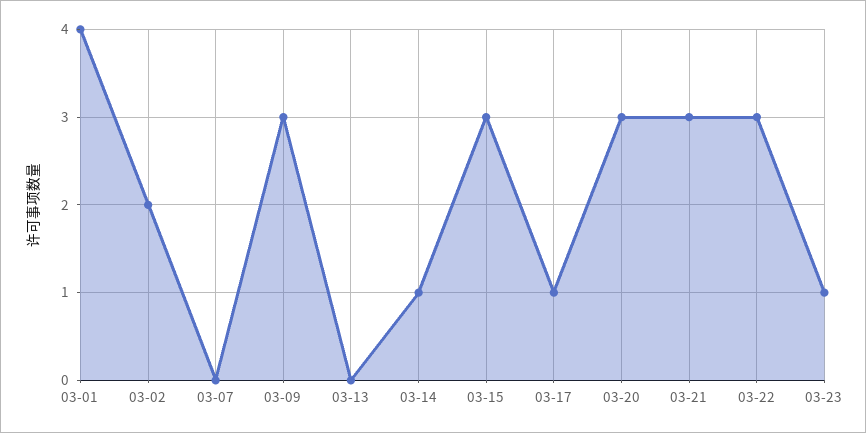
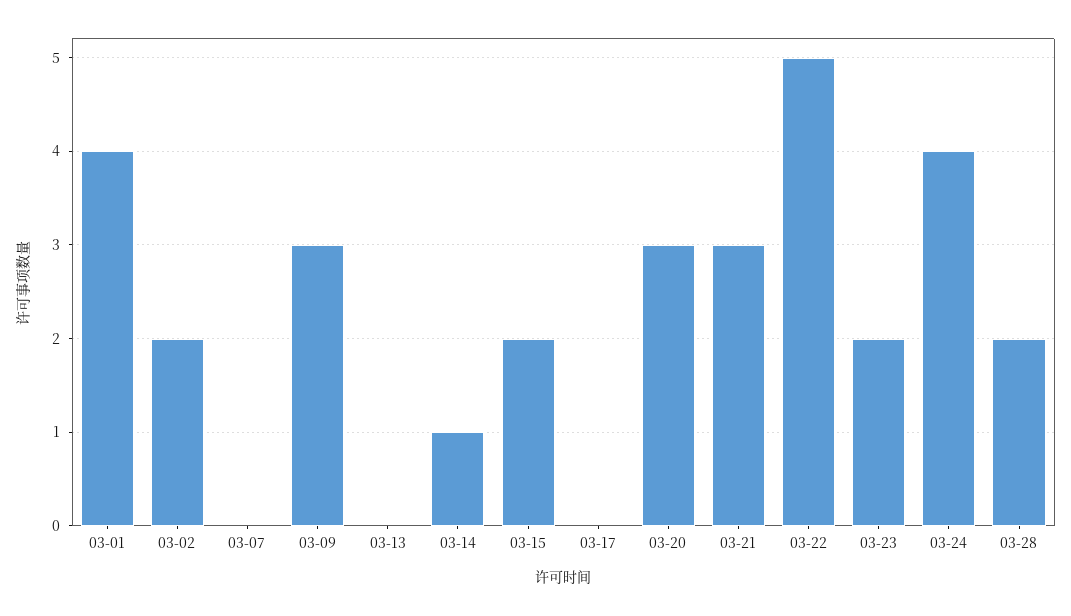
03-15: 3 -> 2
03-17: 1 -> 0
03-22: 3 -> 5
03-23: 1 -> 2
03-24: none -> 4
03-28: none -> 2

